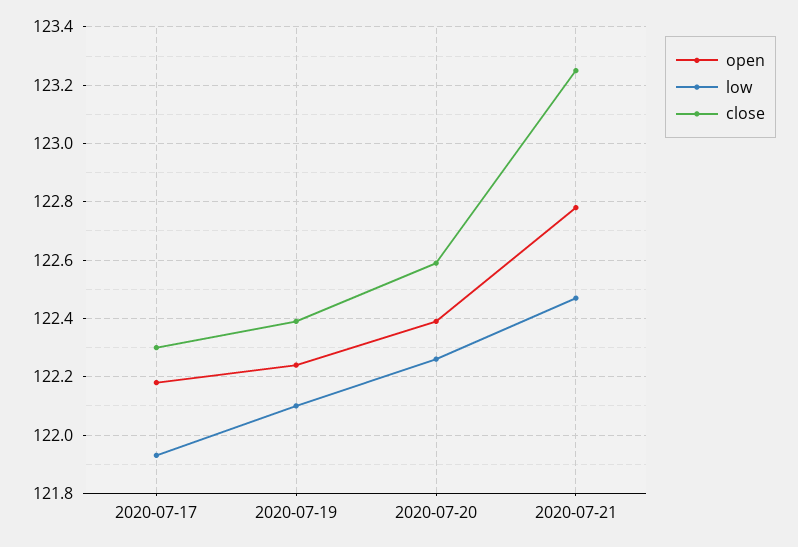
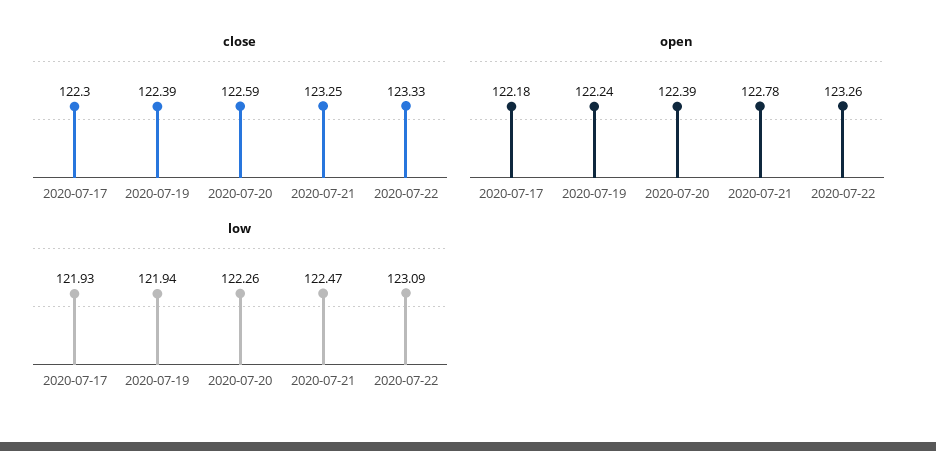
low, 2020-07-19: 122.1 -> 121.94
close, 2020-07-22: none -> 123.33
open, 2020-07-22: none -> 123.26
low, 2020-07-22: none -> 123.09

